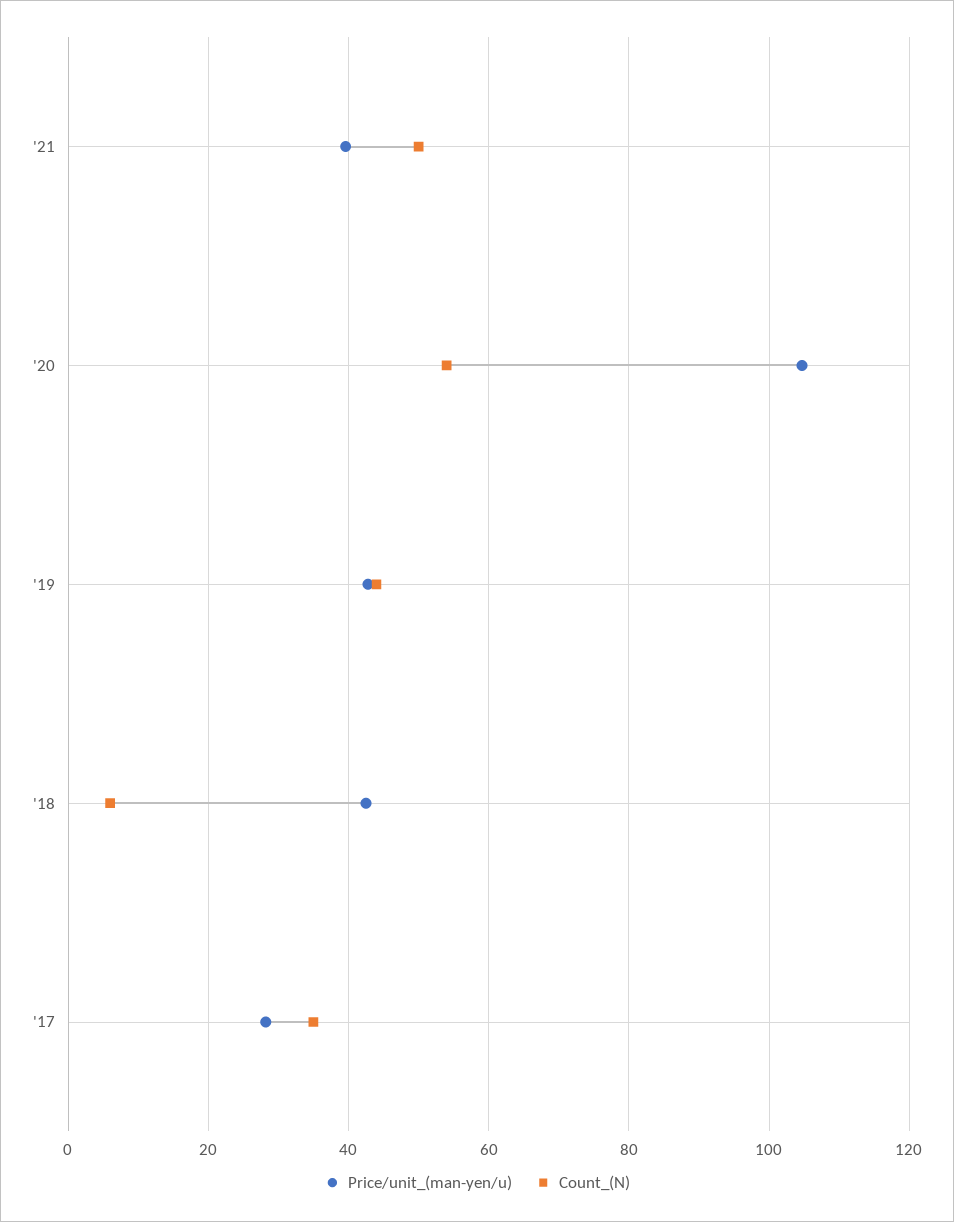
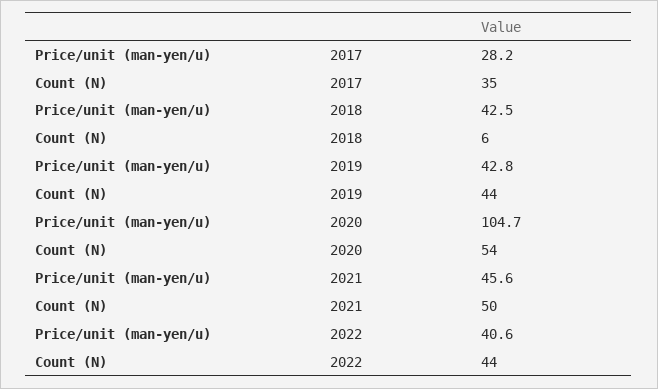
Price/unit_(man-yen/u), '21: 40 -> 45.6
Price/unit_(man-yen/u), 2022: none -> 40.6
Count_(N), 2022: none -> 44

